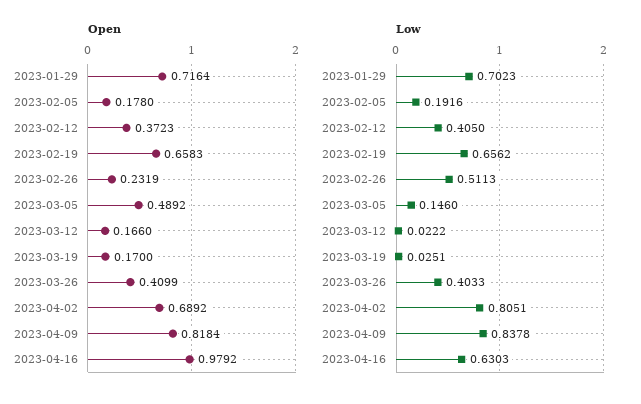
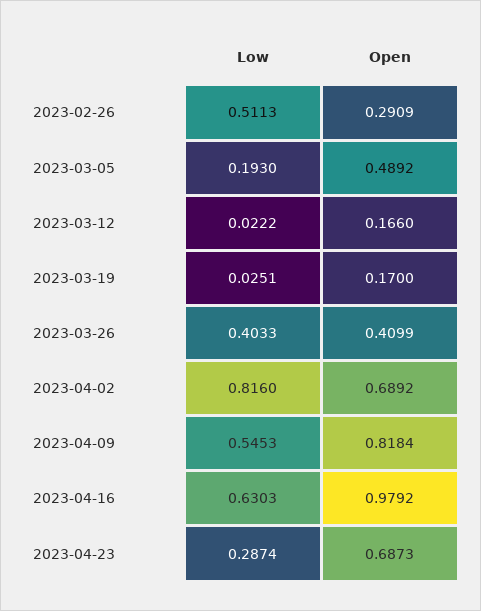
Open, 2023-01-29: 0.7164 -> none
Open, 2023-02-05: 0.178 -> none
Open, 2023-02-12: 0.3723 -> none
Open, 2023-02-19: 0.6583 -> none
Open, 2023-02-26: 0.2319 -> 0.2909
Low, 2023-01-29: 0.7023 -> none
Low, 2023-02-05: 0.1916 -> none
Low, 2023-02-12: 0.405 -> none
Low, 2023-02-19: 0.6562 -> none
Low, 2023-03-05: 0.146 -> 0.193
Low, 2023-04-02: 0.8051 -> 0.816
Low, 2023-04-09: 0.8378 -> 0.5453
Low, 2023-04-23: none -> 0.2874
Open, 2023-04-23: none -> 0.6873

